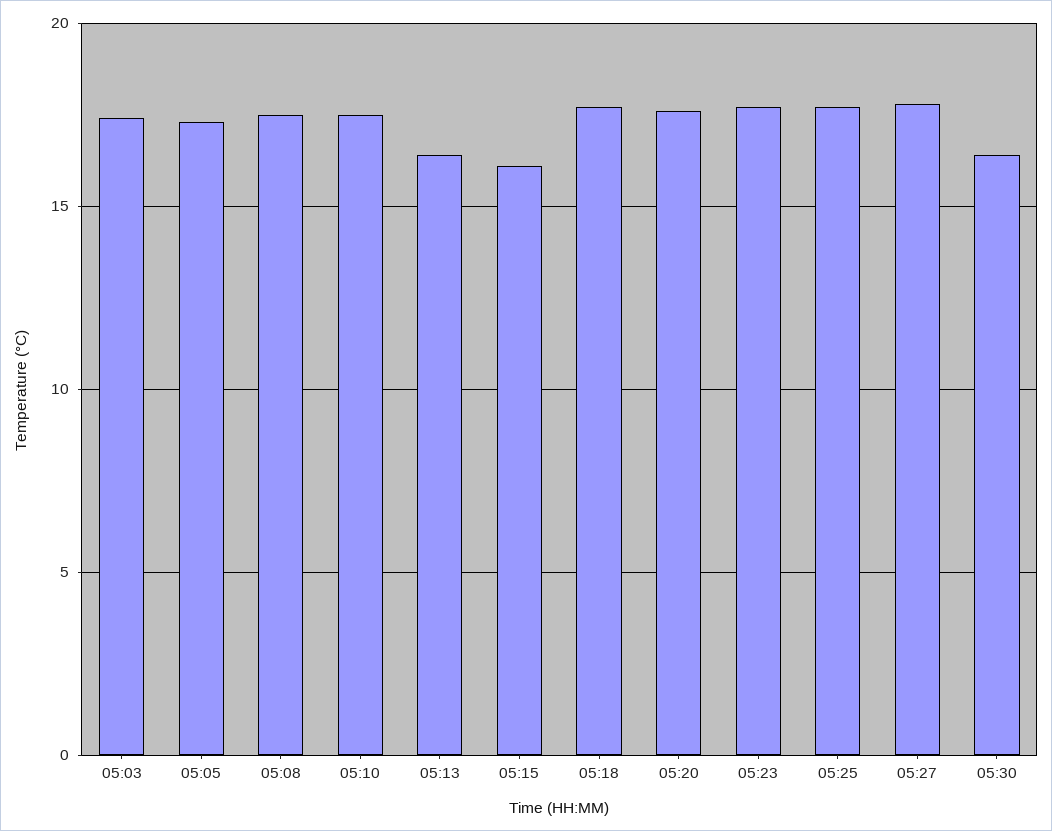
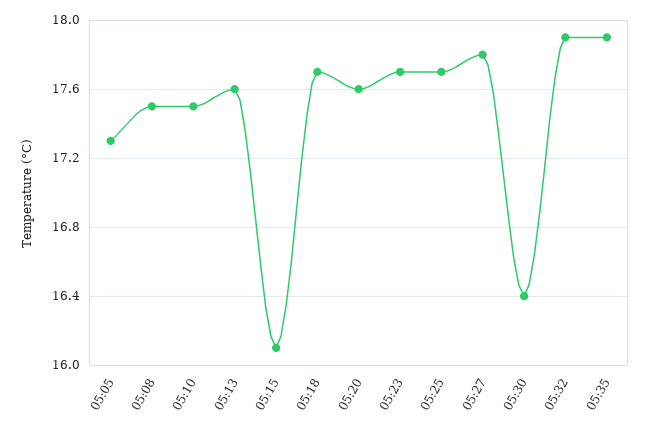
05:03: 17.5 -> none
05:13: 16.5 -> 17.6
05:32: none -> 17.9
05:35: none -> 17.9

